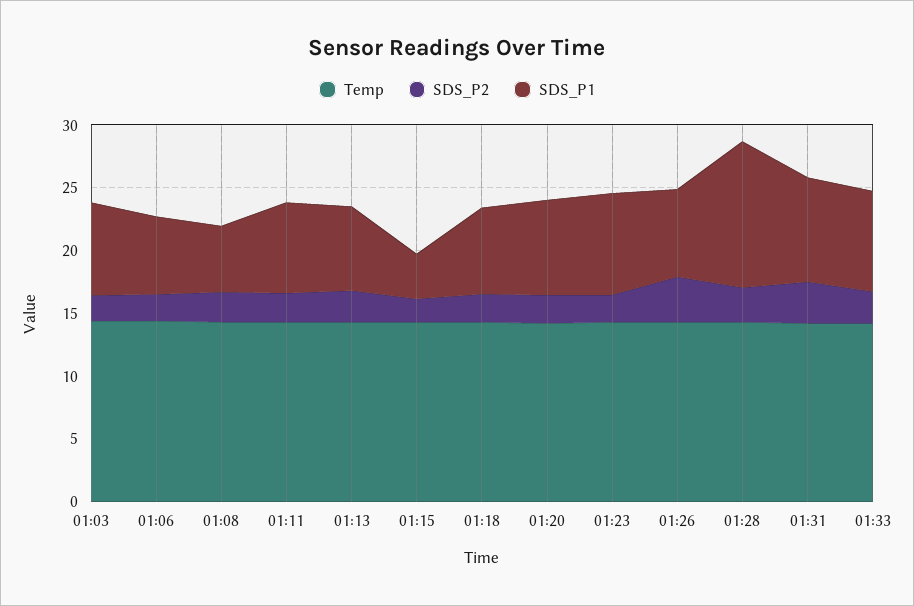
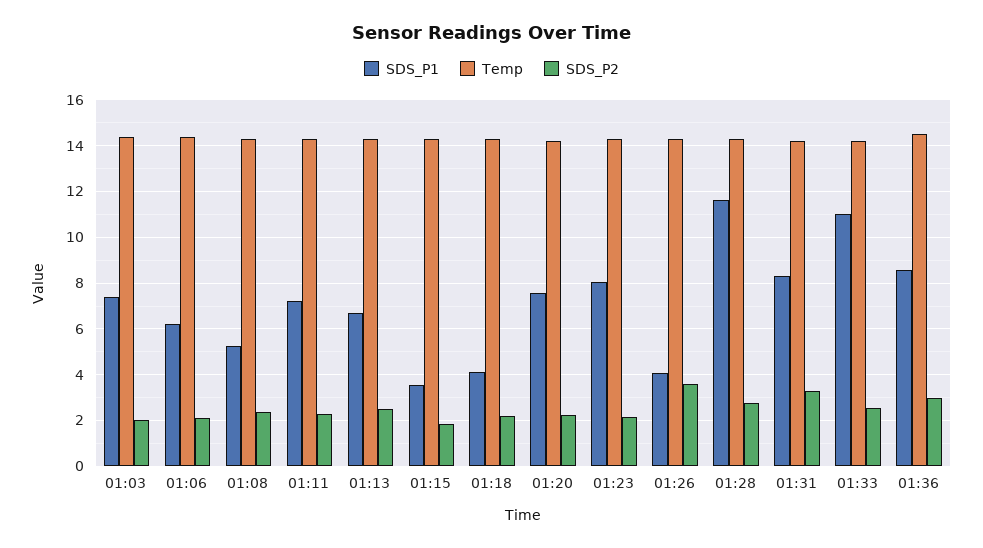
SDS_P1, 01:18: 7 -> 4
SDS_P1, 01:26: 7 -> 4
SDS_P1, 01:33: 8 -> 11
SDS_P1, 01:36: none -> 8.5
Temp, 01:36: none -> 14.5
SDS_P2, 01:36: none -> 3

